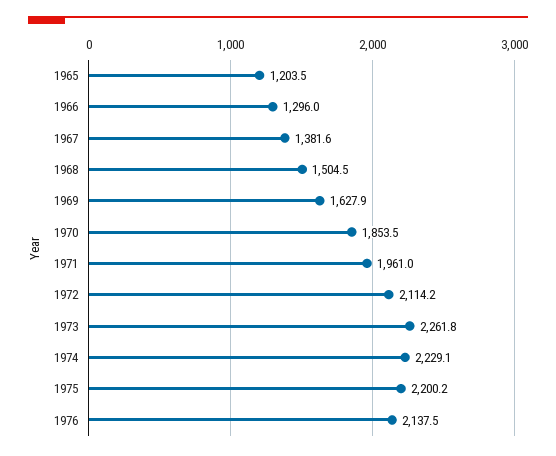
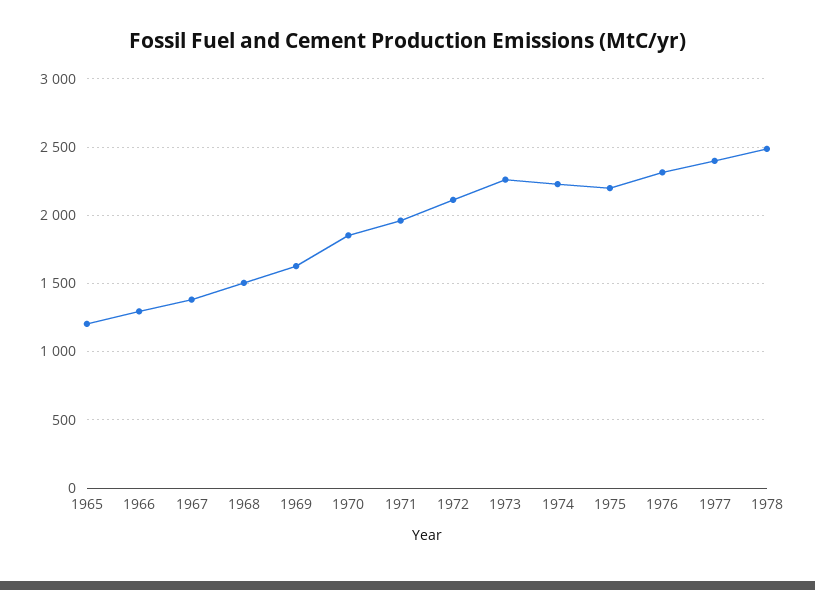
1976: 2137.5 -> 2300
1977: none -> 2400
1978: none -> 2500

